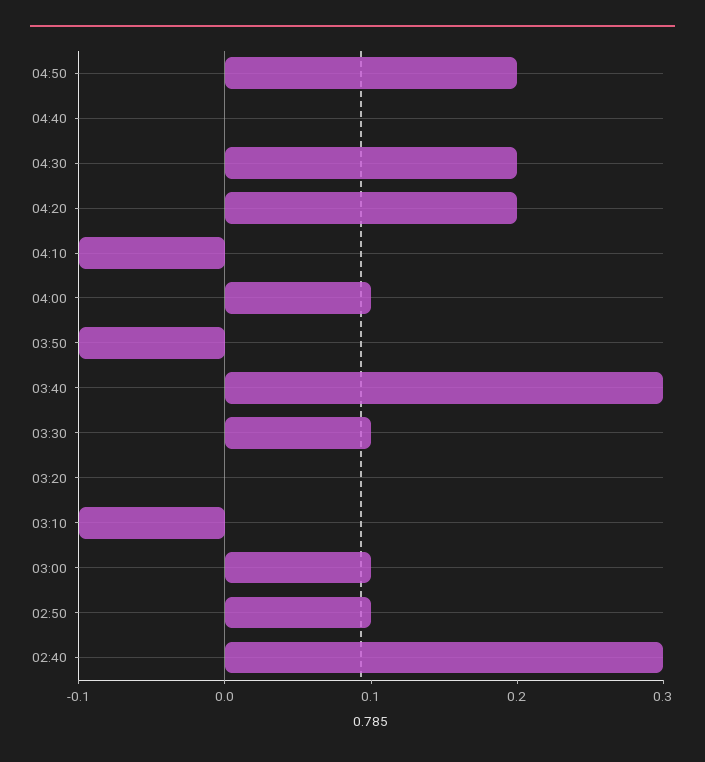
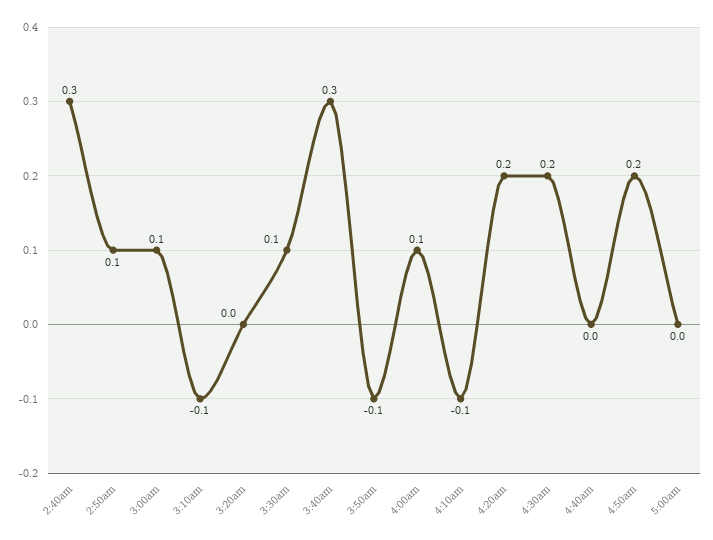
5:00am: none -> 0

